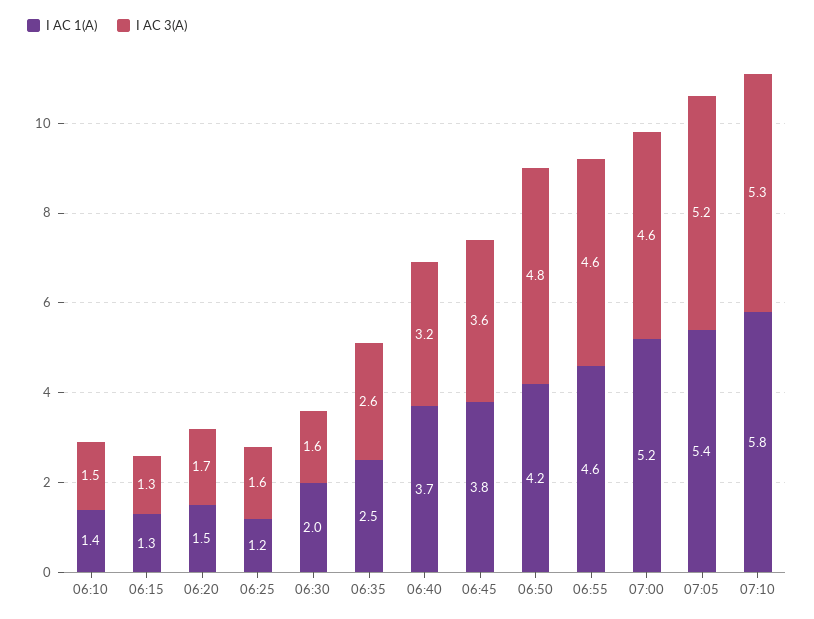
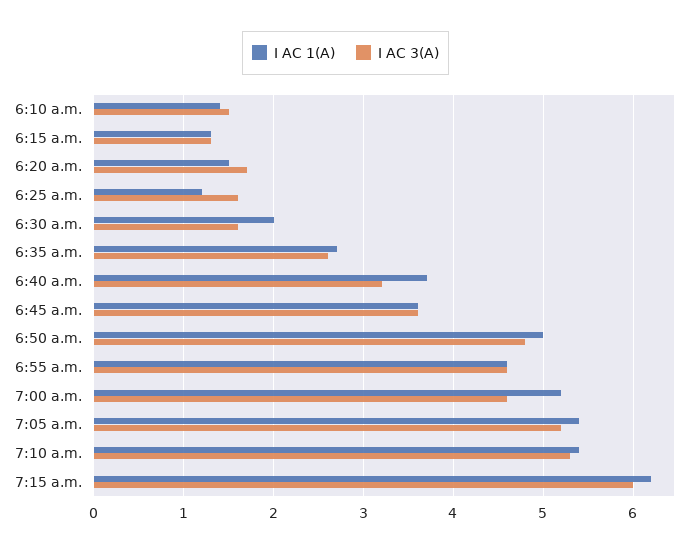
I AC 1(A), 06:35: 2.5 -> 2.7
I AC 1(A), 06:45: 3.8 -> 3.6
I AC 1(A), 06:50: 4.2 -> 5
I AC 1(A), 07:10: 5.8 -> 5.4
I AC 1(A), 7:15 a.m.: none -> 6.2
I AC 3(A), 7:15 a.m.: none -> 6

